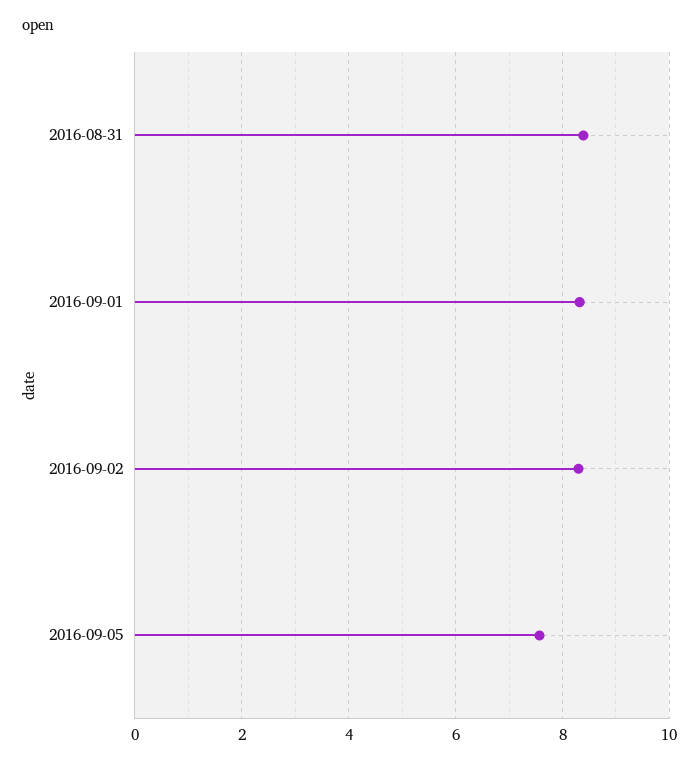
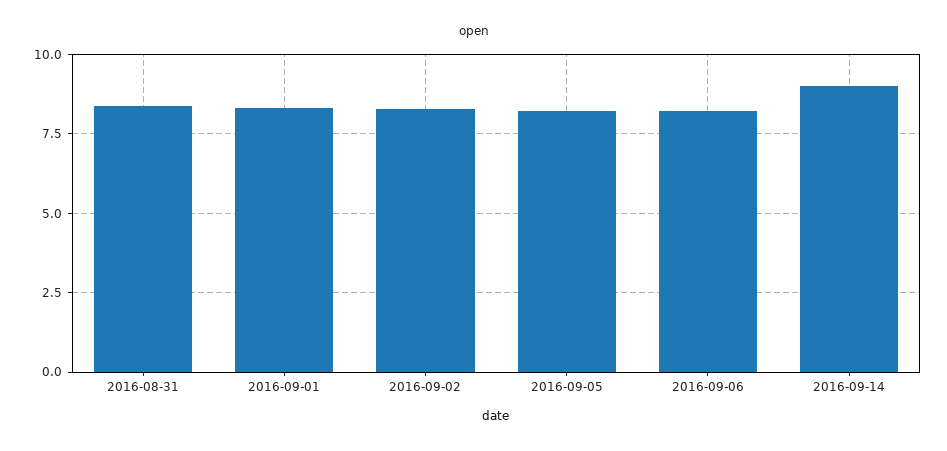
2016-09-05: 7.6 -> 8.25
2016-09-06: none -> 8.25
2016-09-14: none -> 9

